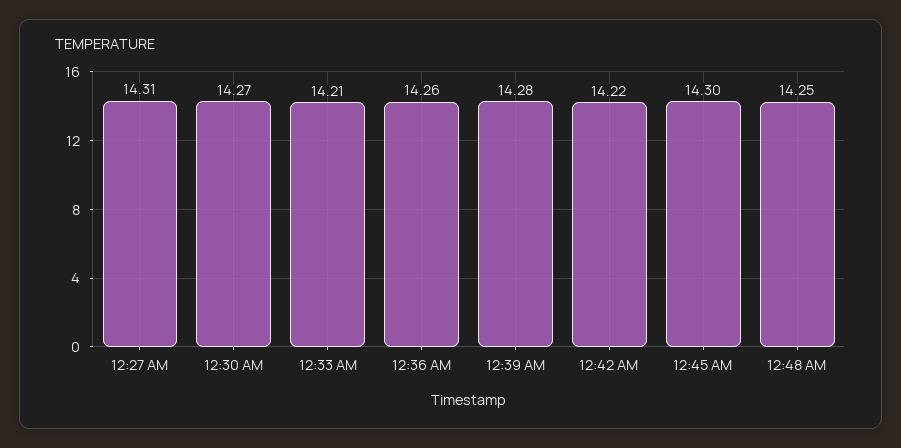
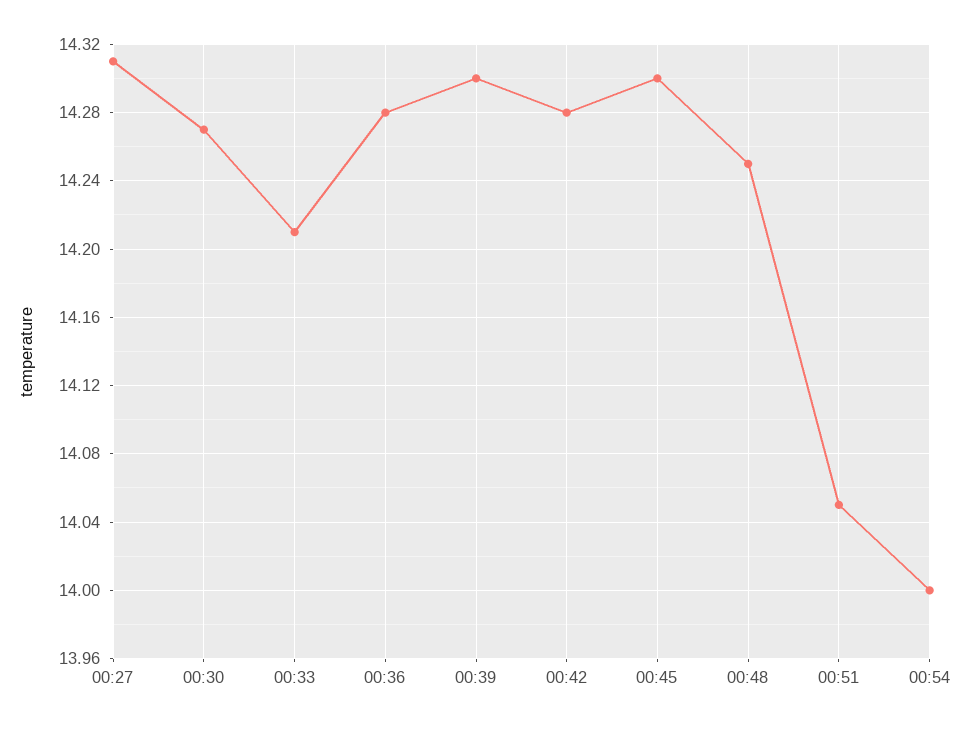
12:36 AM: 14.26 -> 14.28
12:39 AM: 14.28 -> 14.3
12:42 AM: 14.22 -> 14.28
00:51: none -> 14.05
00:54: none -> 14

